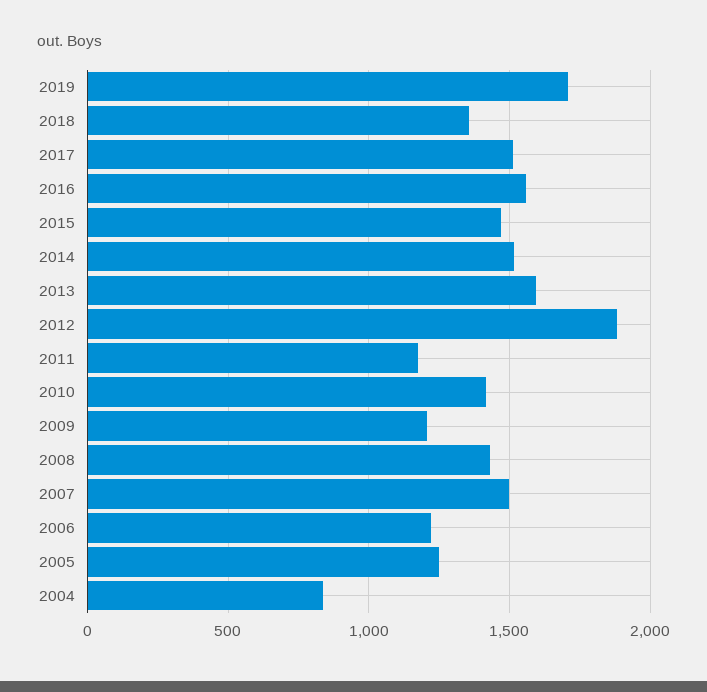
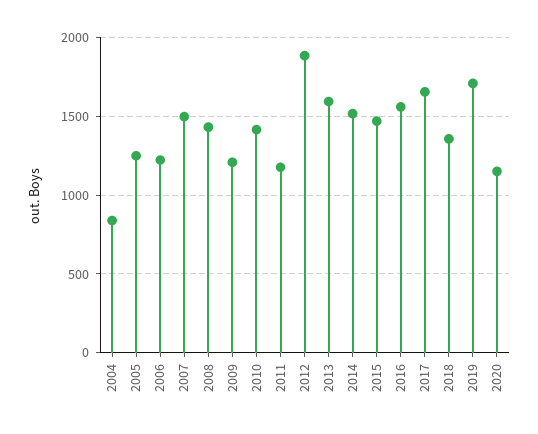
2017: 1500 -> 1650
2020: none -> 1150

